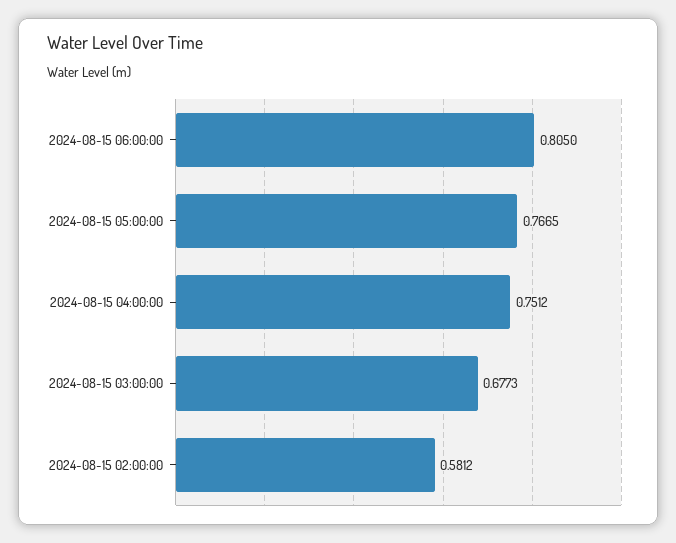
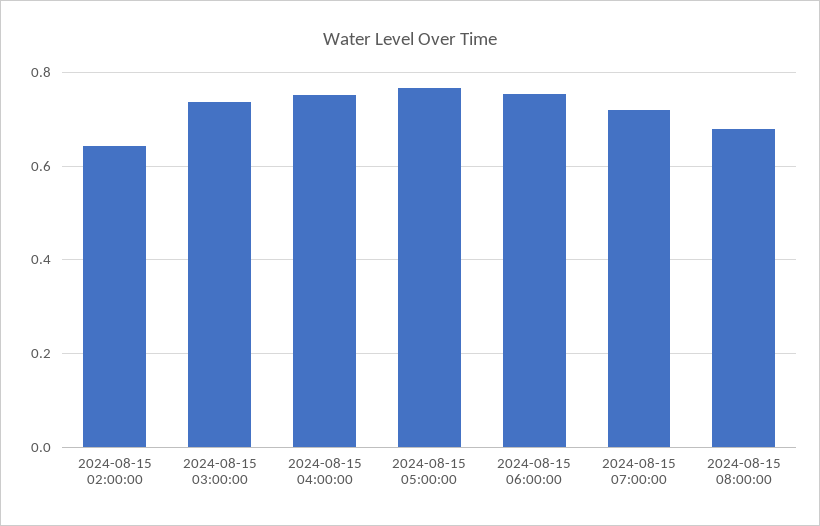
2024-08-15 06:00:00: 0.805 -> 0.76
2024-08-15 03:00:00: 0.6773 -> 0.74
2024-08-15 02:00:00: 0.5812 -> 0.64
2024-08-15 07:00:00: none -> 0.72
2024-08-15 08:00:00: none -> 0.68

